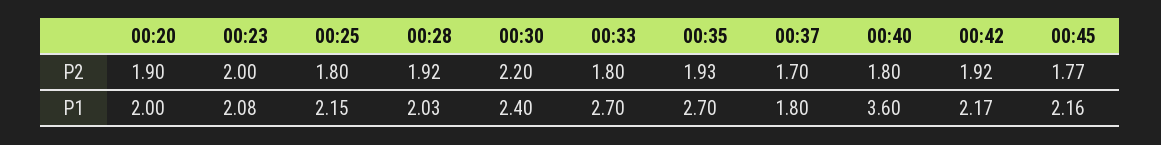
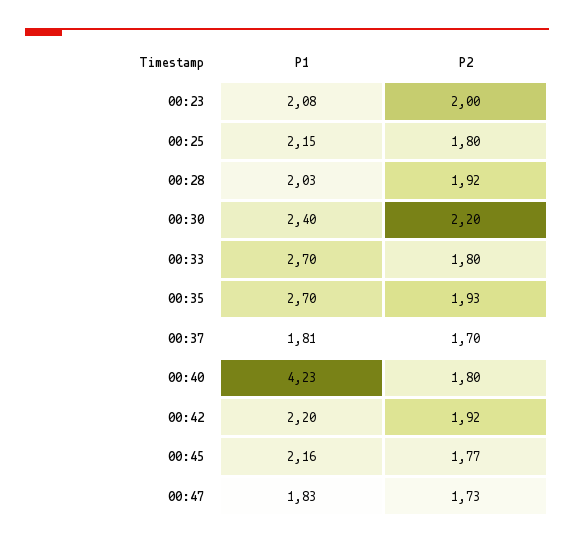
00:20, P2: 1.9 -> none
00:20, P1: 2 -> none
00:37, P1: 1.8 -> 1.81
00:40, P1: 3.6 -> 4.23
00:42, P1: 2.17 -> 2.2
00:47, P1: none -> 1.83
00:47, P2: none -> 1.73

